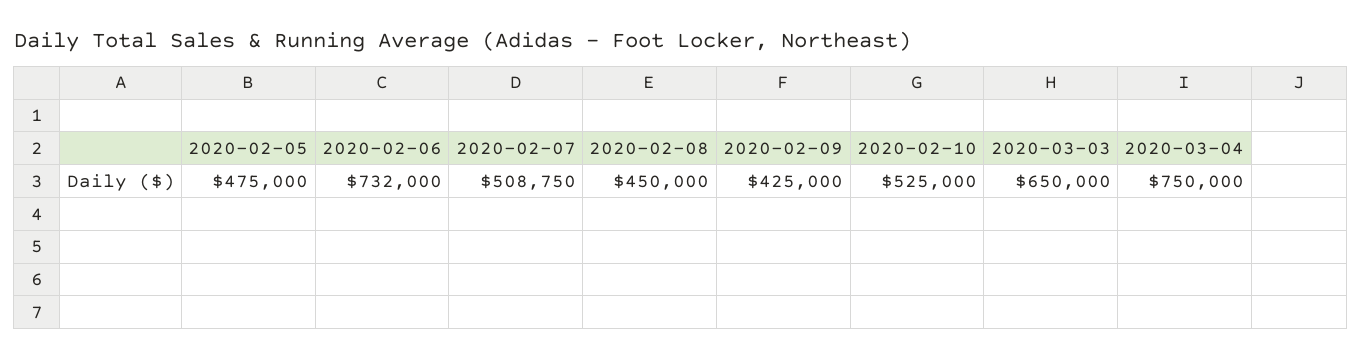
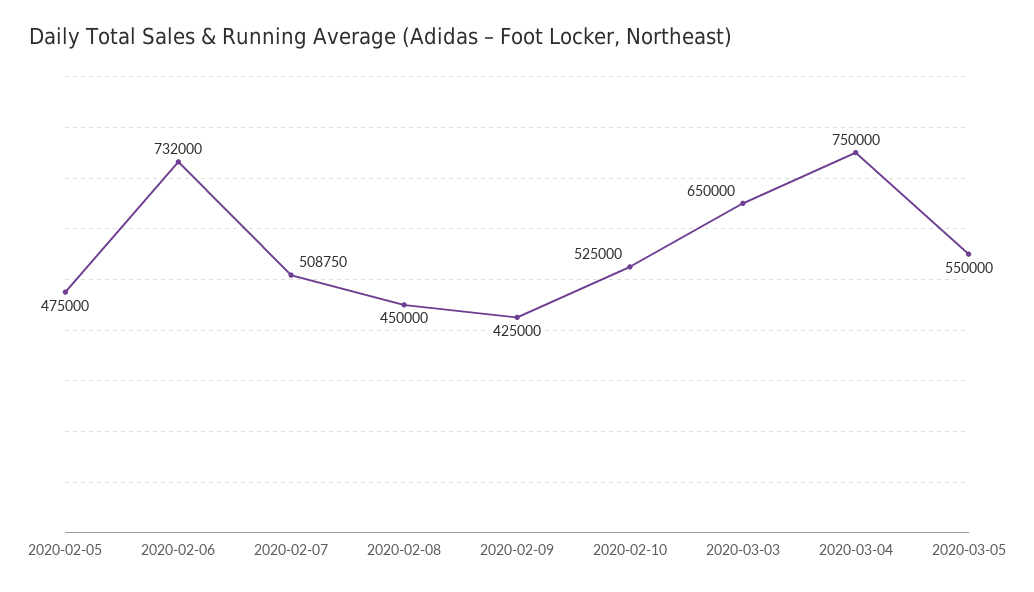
2020-03-05: none -> 550000

